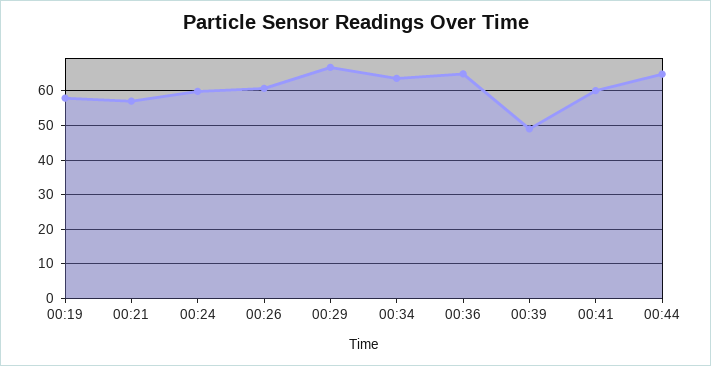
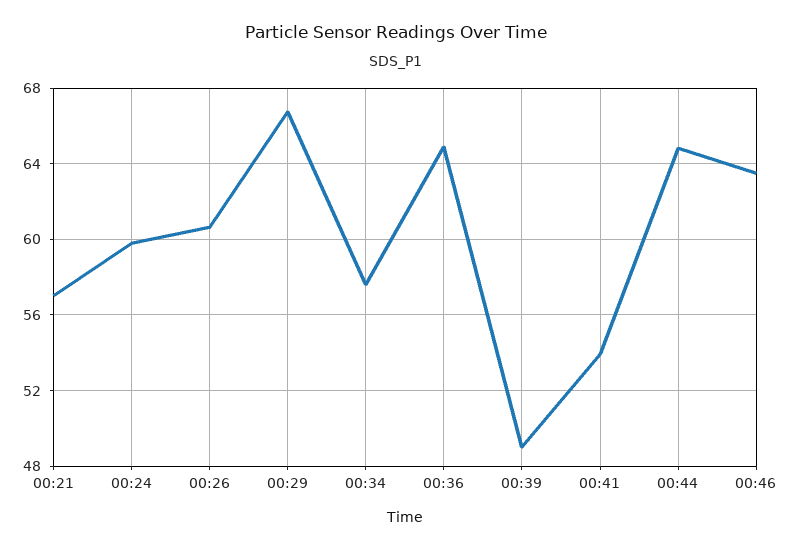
00:19: 58 -> none
00:34: 64 -> 57.5
00:41: 60 -> 54
00:46: none -> 63.5

